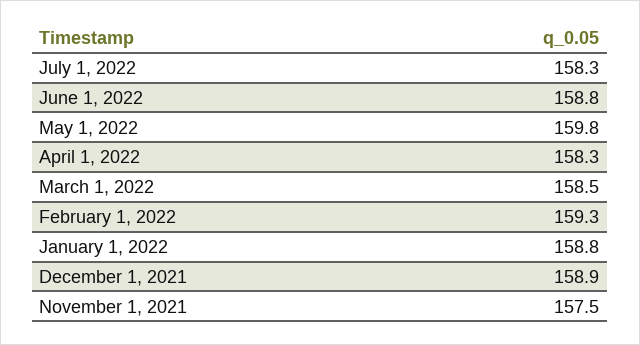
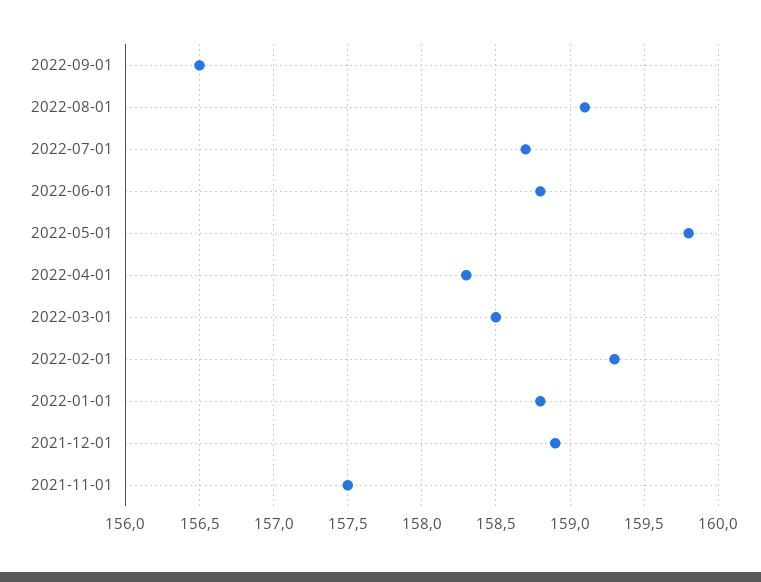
July 1, 2022: 158.3 -> 158.7
2022-09-01: none -> 156.5
2022-08-01: none -> 159.1

